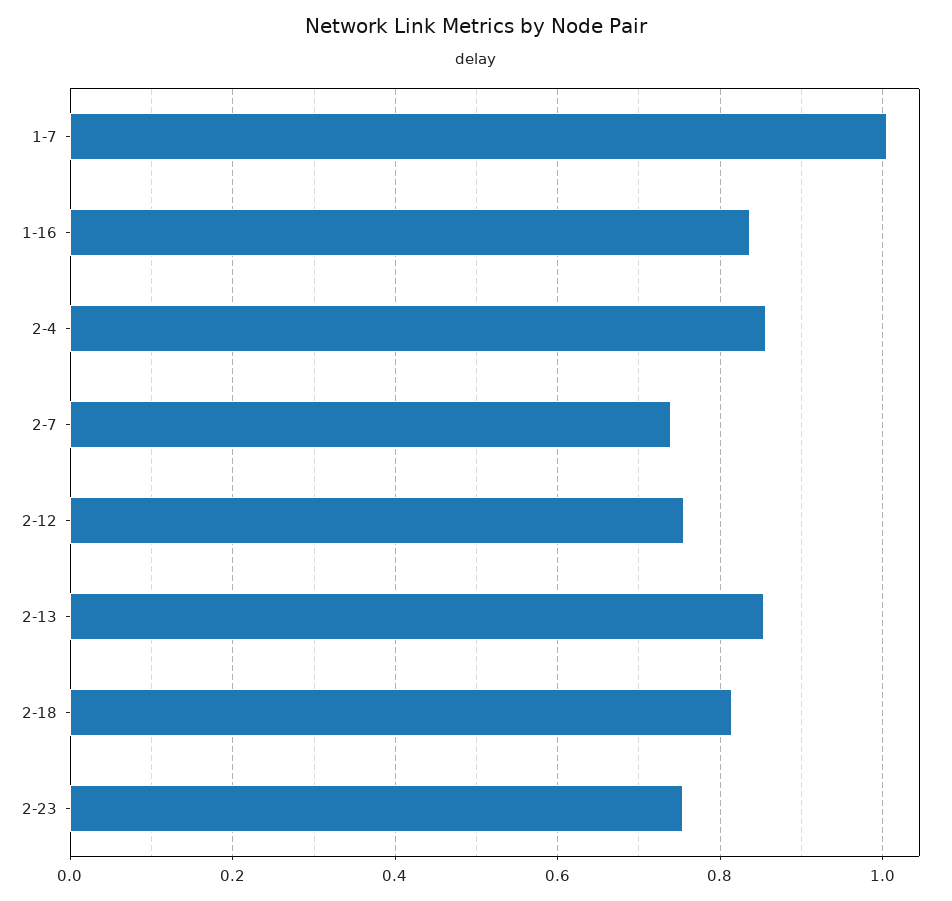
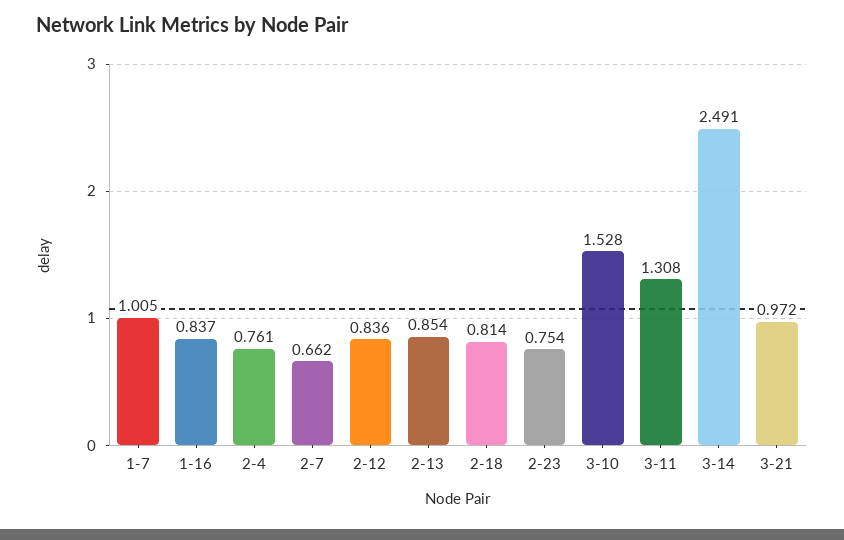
2-4: 0.86 -> 0.761
2-7: 0.74 -> 0.662
2-12: 0.76 -> 0.836
3-10: none -> 1.528
3-11: none -> 1.308
3-14: none -> 2.491
3-21: none -> 0.972

